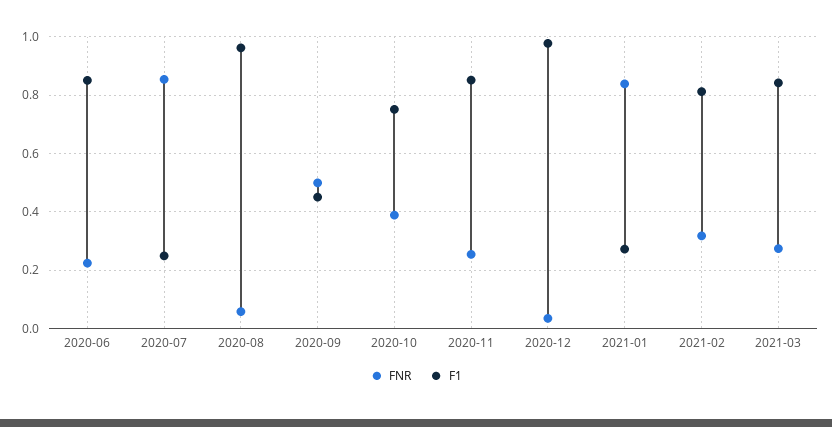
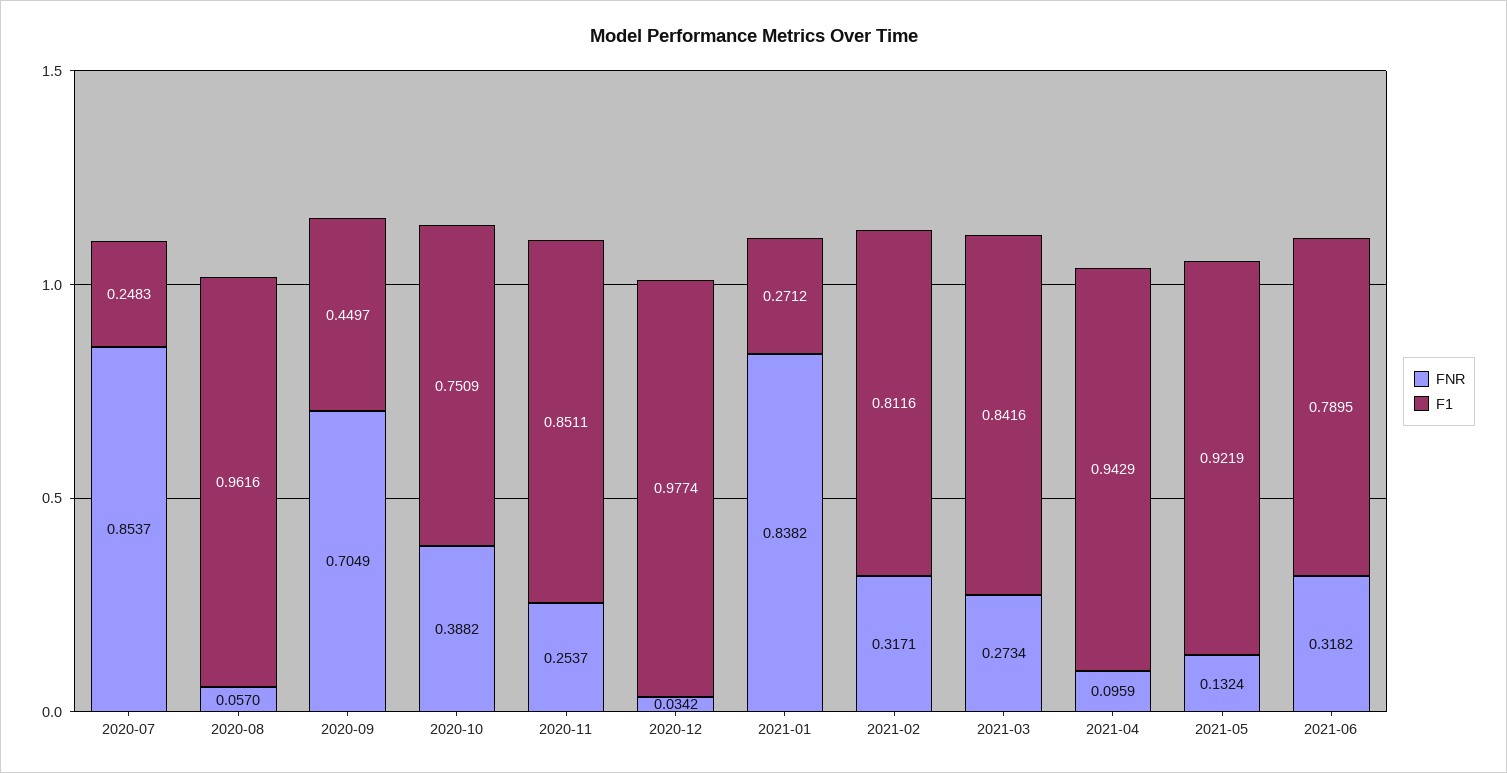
FNR, 2020-06: 0.225 -> none
F1, 2020-06: 0.85 -> none
FNR, 2020-09: 0.5 -> 0.7049
FNR, 2021-04: none -> 0.0959
F1, 2021-04: none -> 0.9429
FNR, 2021-05: none -> 0.1324
F1, 2021-05: none -> 0.9219
FNR, 2021-06: none -> 0.3182
F1, 2021-06: none -> 0.7895

